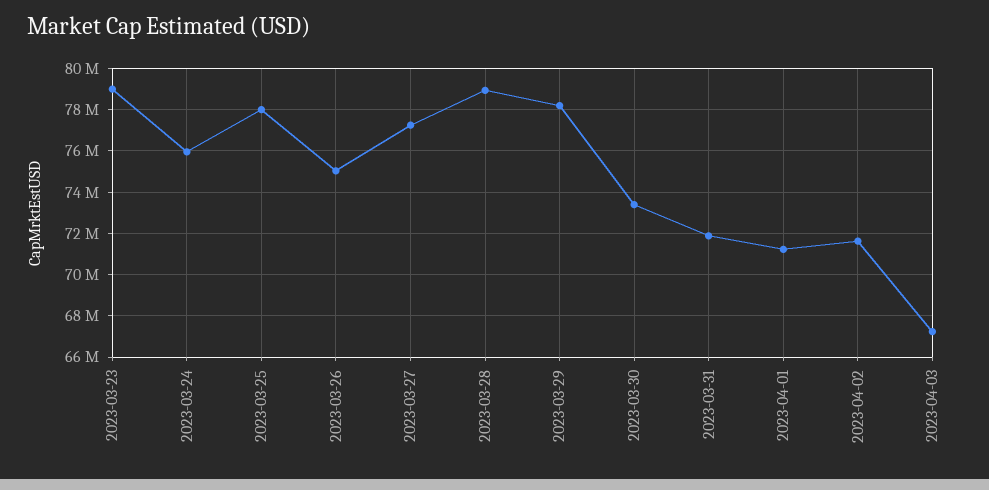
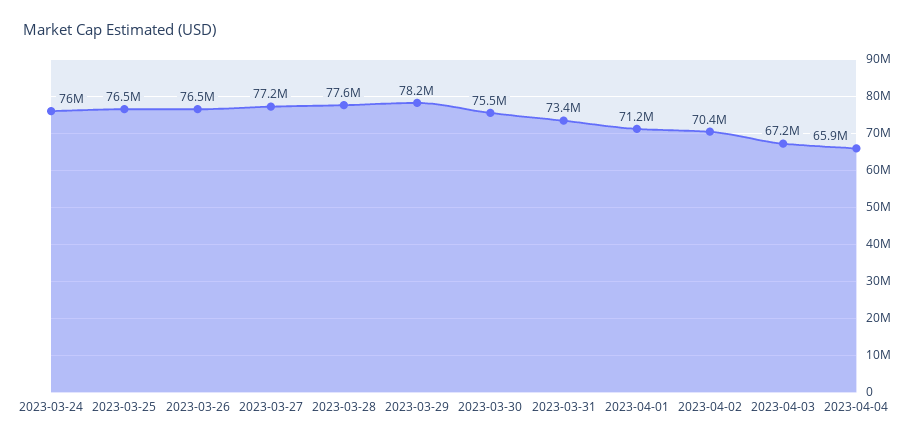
2023-03-23: 79000000 -> none
2023-03-25: 78000000 -> 76500000
2023-03-26: 75000000 -> 76500000
2023-03-28: 79000000 -> 77600000
2023-03-30: 73500000 -> 75500000
2023-03-31: 72000000 -> 73400000
2023-04-02: 71500000 -> 70400000
2023-04-04: none -> 65900000

